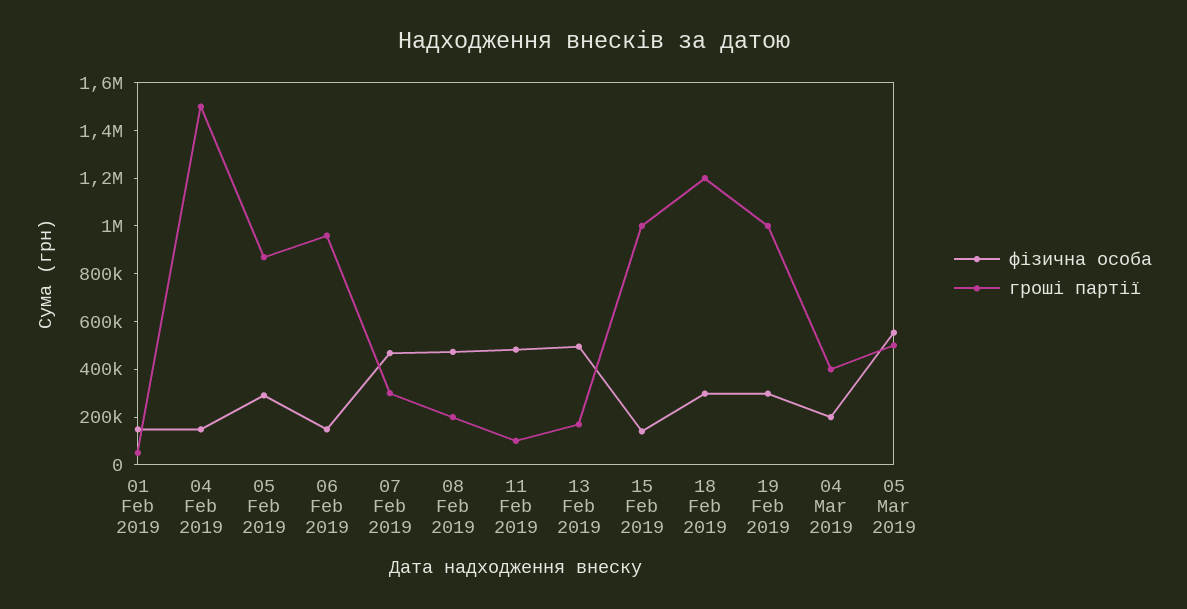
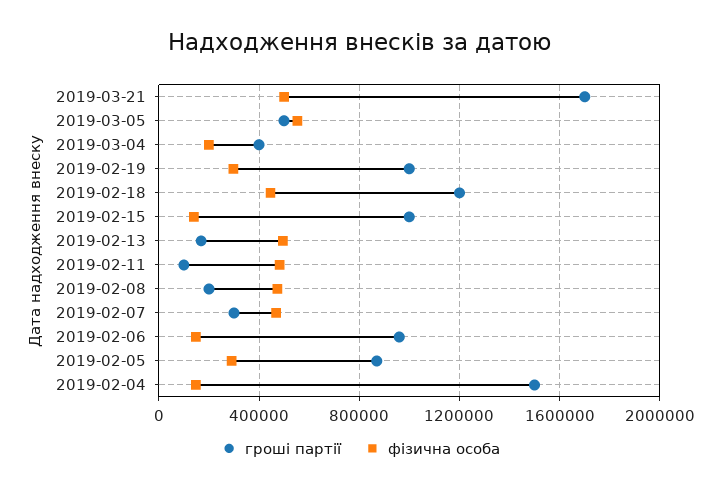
фізична особа, 01 Feb 2019: 150000 -> none
гроші партії, 01 Feb 2019: 50000 -> none
фізична особа, 18 Feb 2019: 300000 -> 450000
гроші партії, 2019-03-21: none -> 1700000
фізична особа, 2019-03-21: none -> 500000

